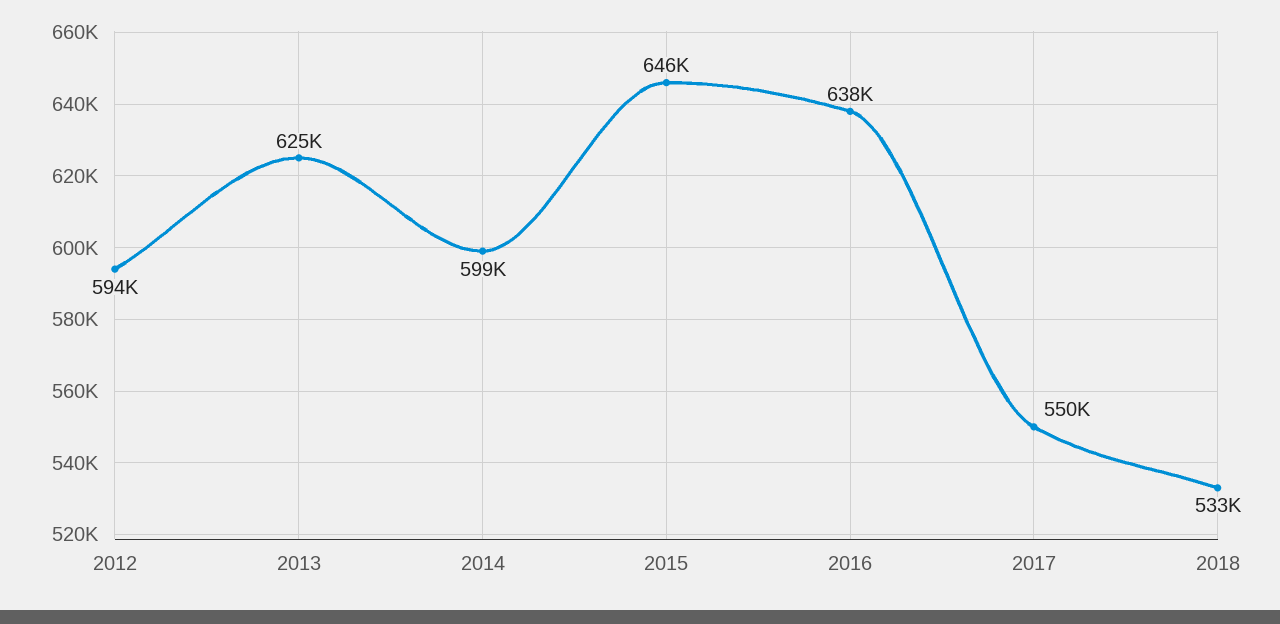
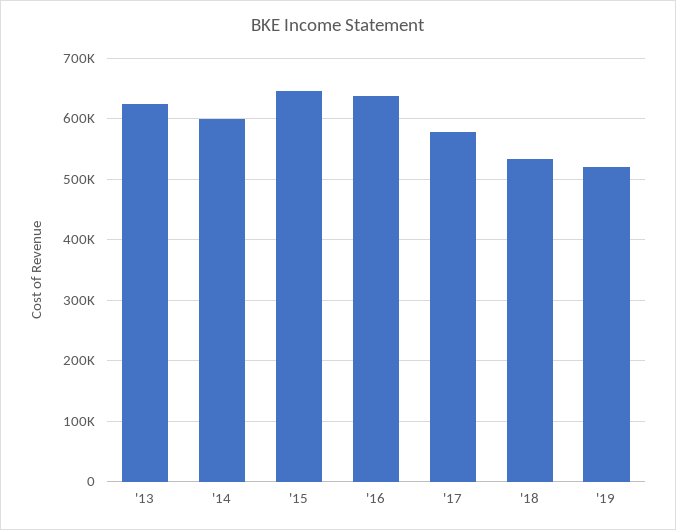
2012: 594000 -> none
2017: 550000 -> 580000
'19: none -> 520000

